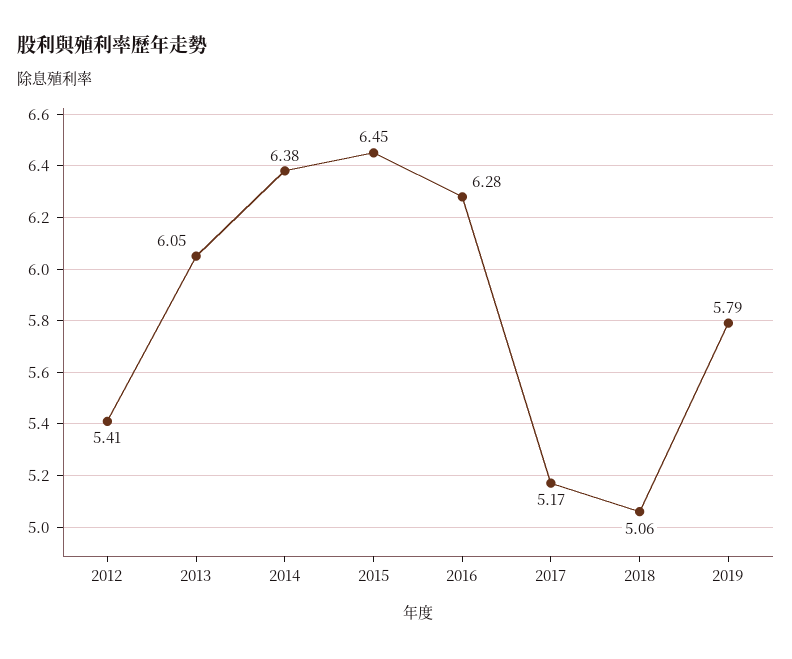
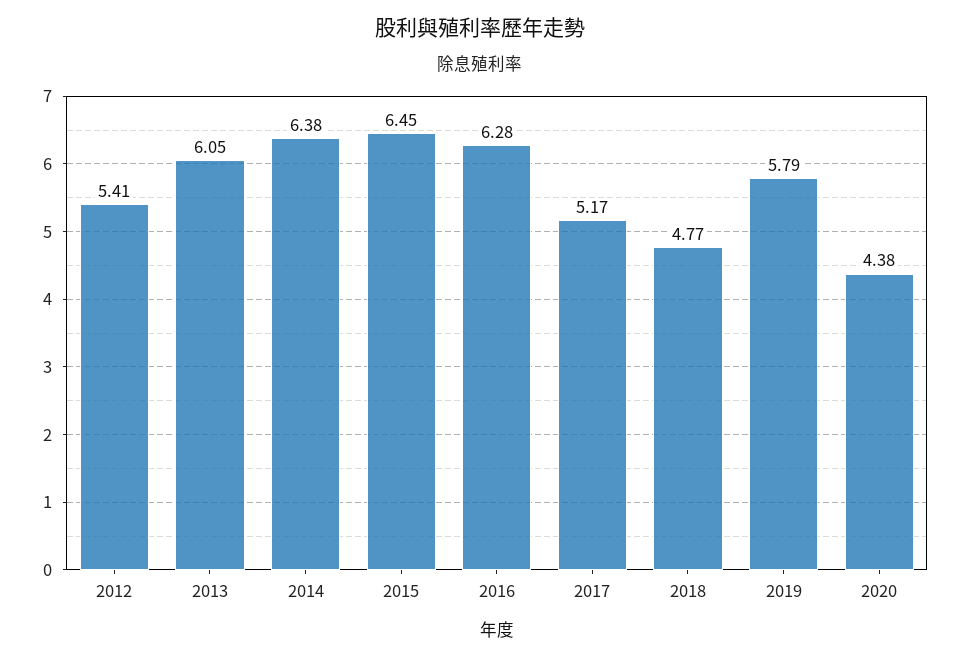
2018: 5.06 -> 4.77
2020: none -> 4.38

